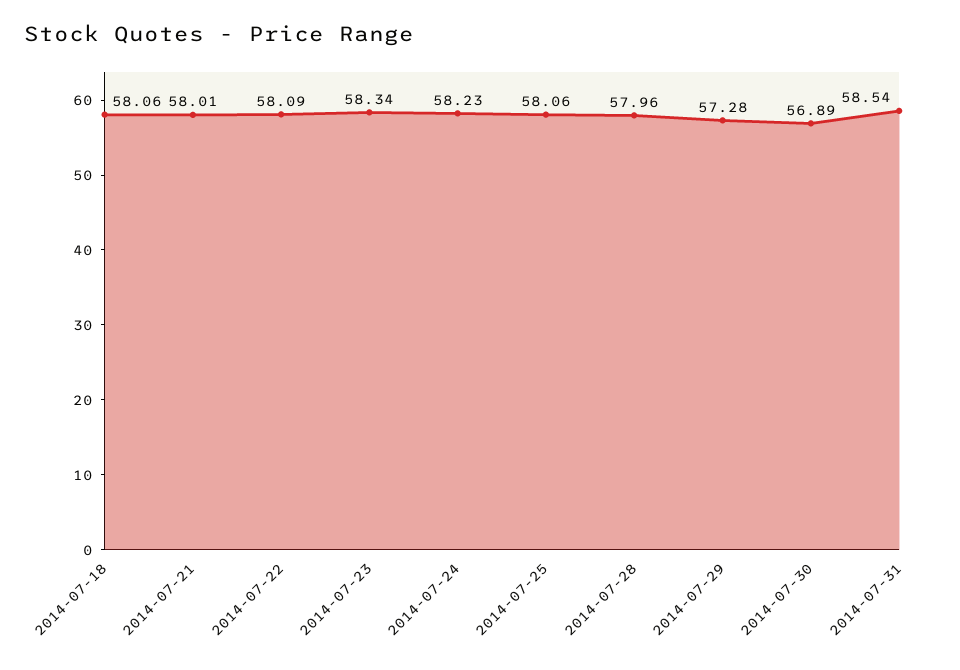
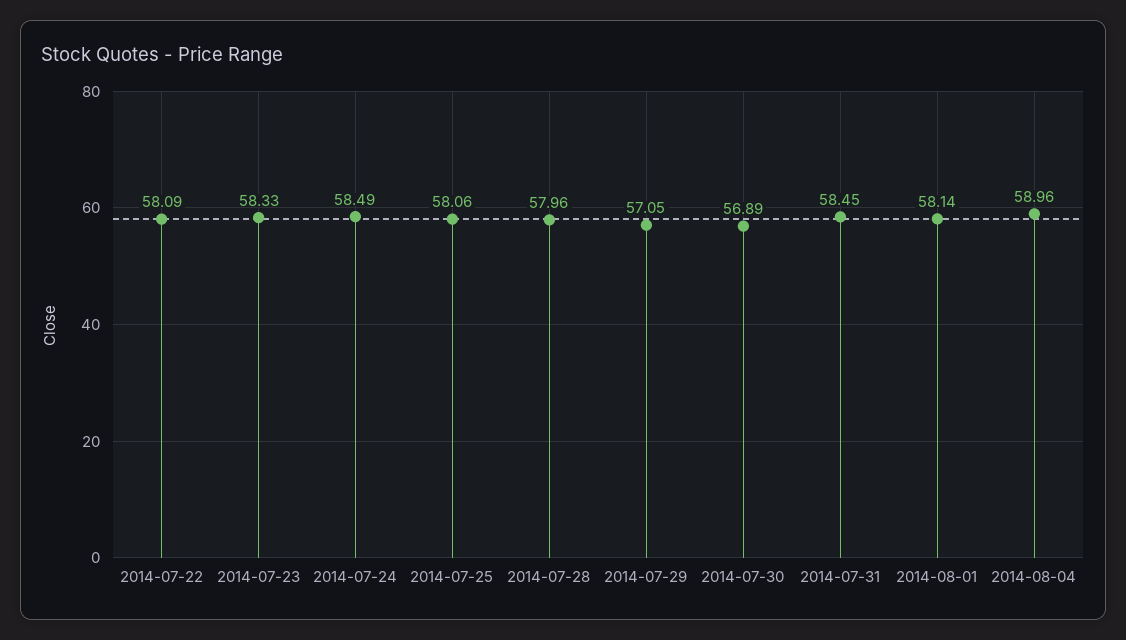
2014-07-18: 58.06 -> none
2014-07-21: 58.01 -> none
2014-07-23: 58.34 -> 58.33
2014-07-24: 58.23 -> 58.49
2014-07-29: 57.28 -> 57.05
2014-07-31: 58.54 -> 58.45
2014-08-01: none -> 58.14
2014-08-04: none -> 58.96

